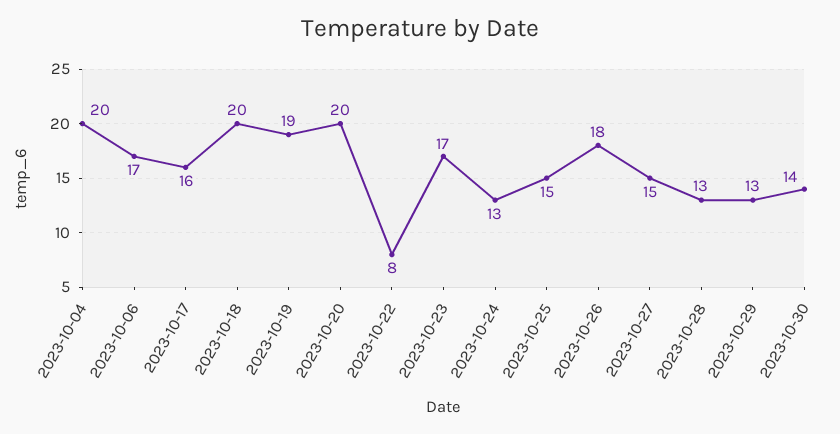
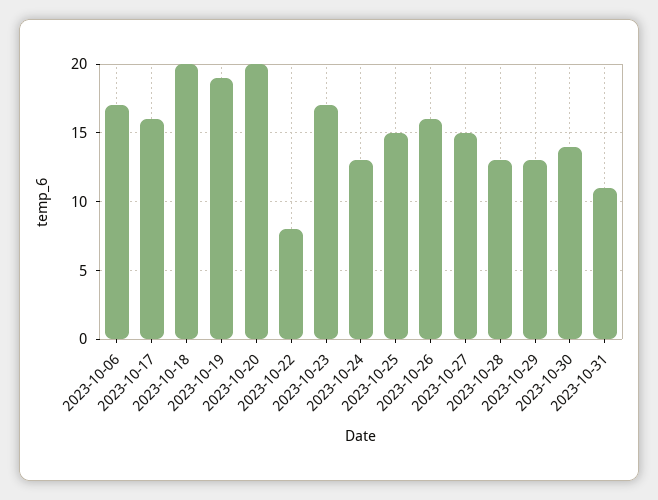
2023-10-04: 20 -> none
2023-10-26: 18 -> 16
2023-10-31: none -> 11

